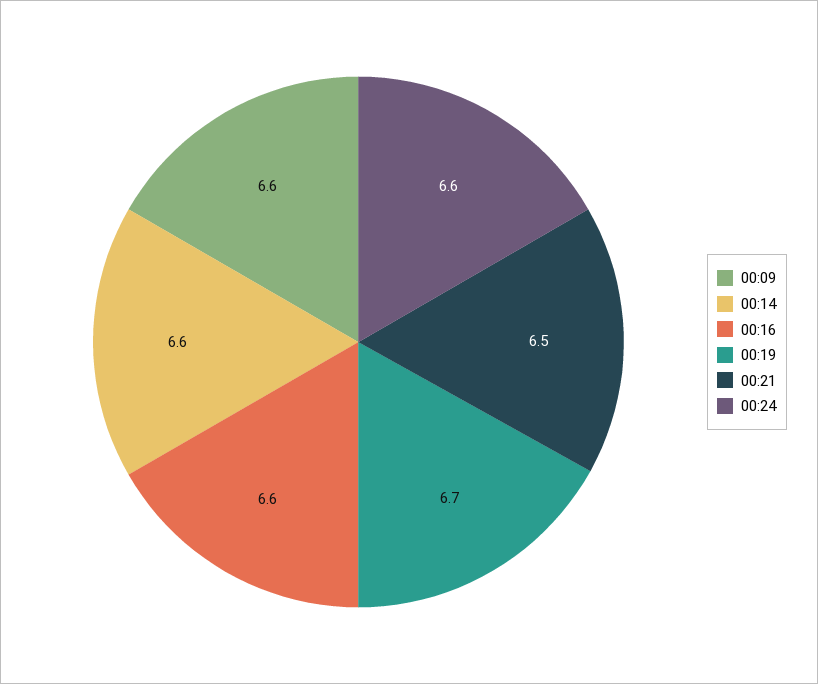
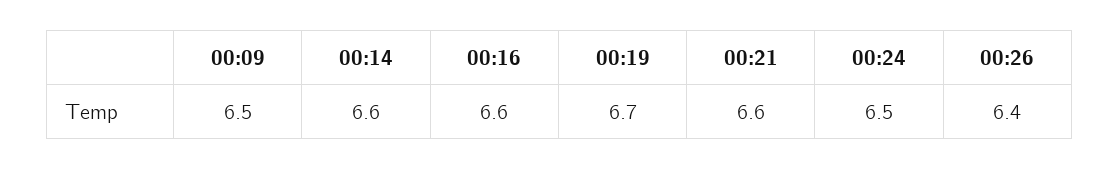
00:09: 6.6 -> 6.5
00:21: 6.5 -> 6.6
00:24: 6.6 -> 6.5
00:26: none -> 6.4

